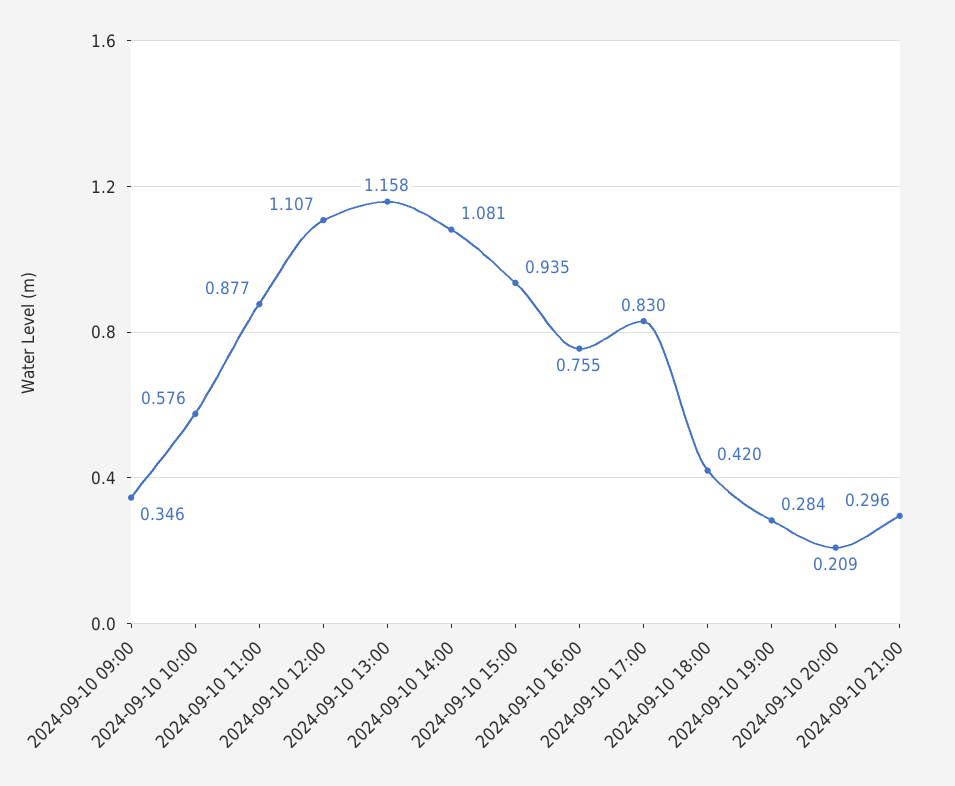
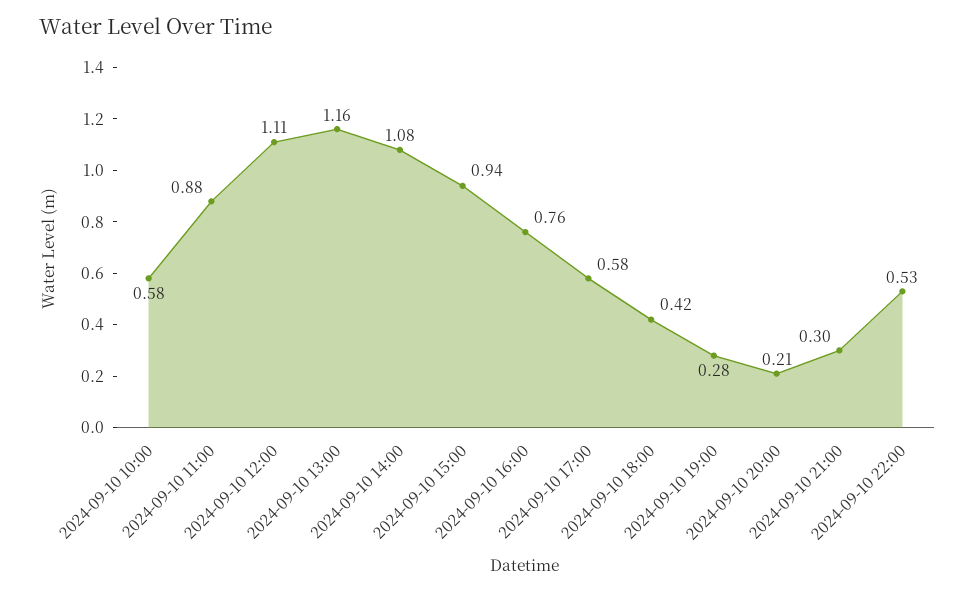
2024-09-10 09:00: 0.346 -> none
2024-09-10 17:00: 0.83 -> 0.58
2024-09-10 22:00: none -> 0.53

